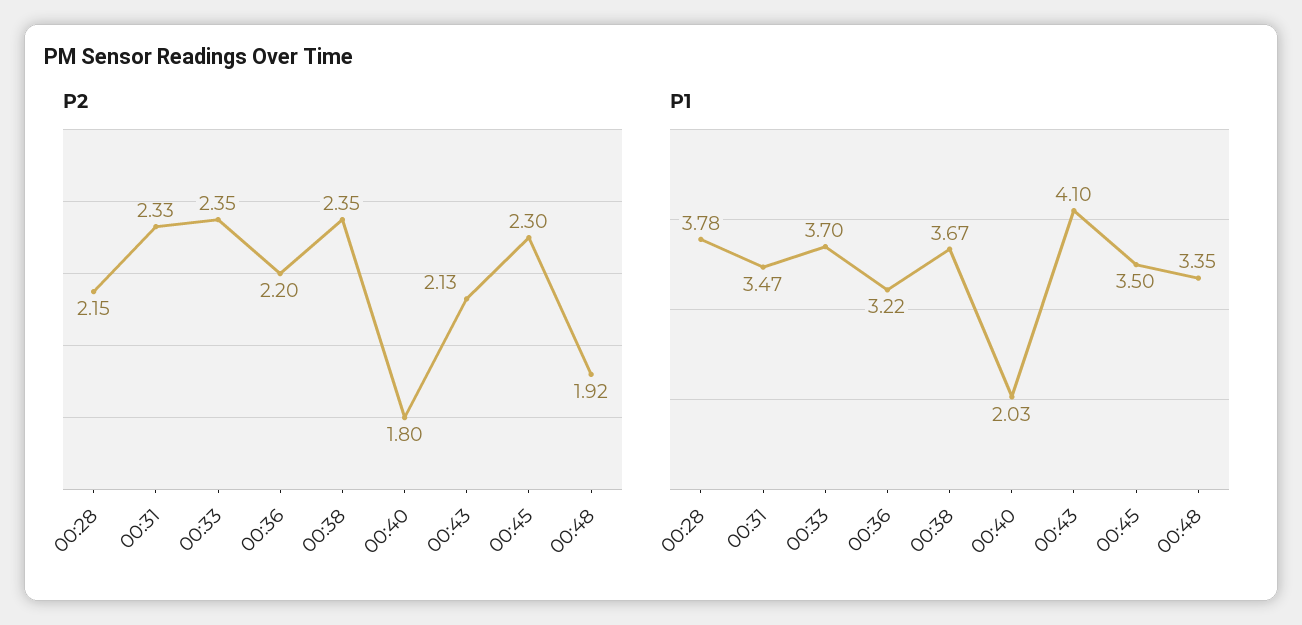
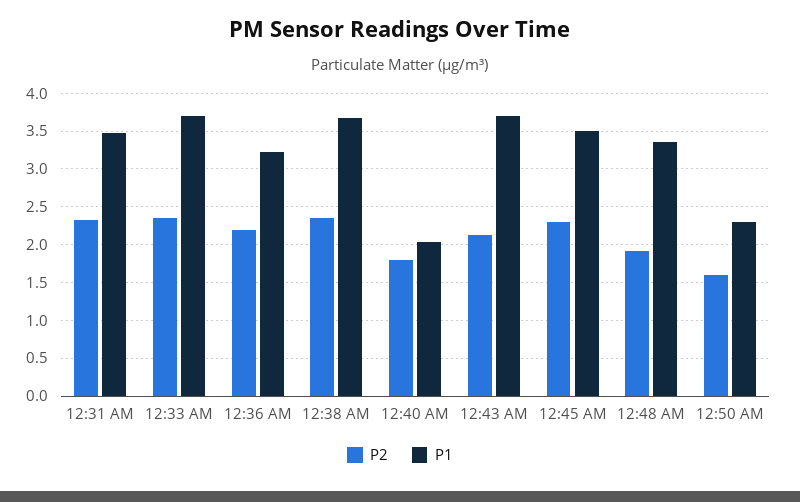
P2, 00:28: 2.15 -> none
P1, 00:28: 3.78 -> none
P1, 00:43: 4.1 -> 3.7
P2, 12:50 AM: none -> 1.6
P1, 12:50 AM: none -> 2.3

